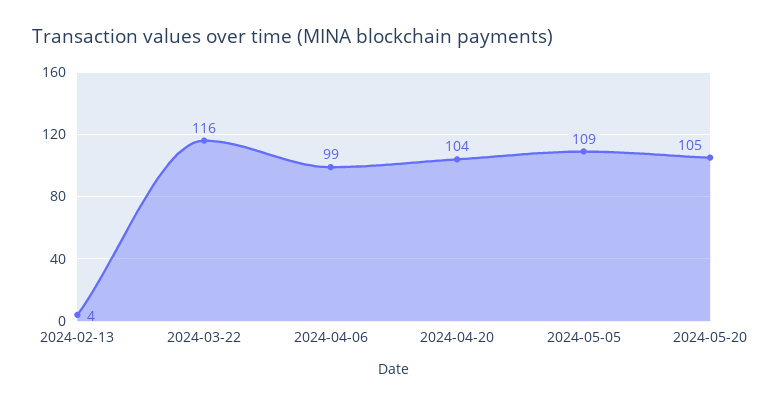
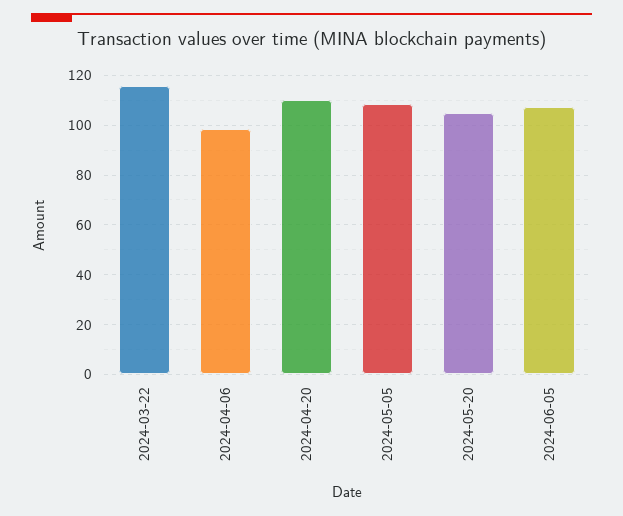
2024-02-13: 4 -> none
2024-04-20: 104 -> 110
2024-06-05: none -> 107.5

